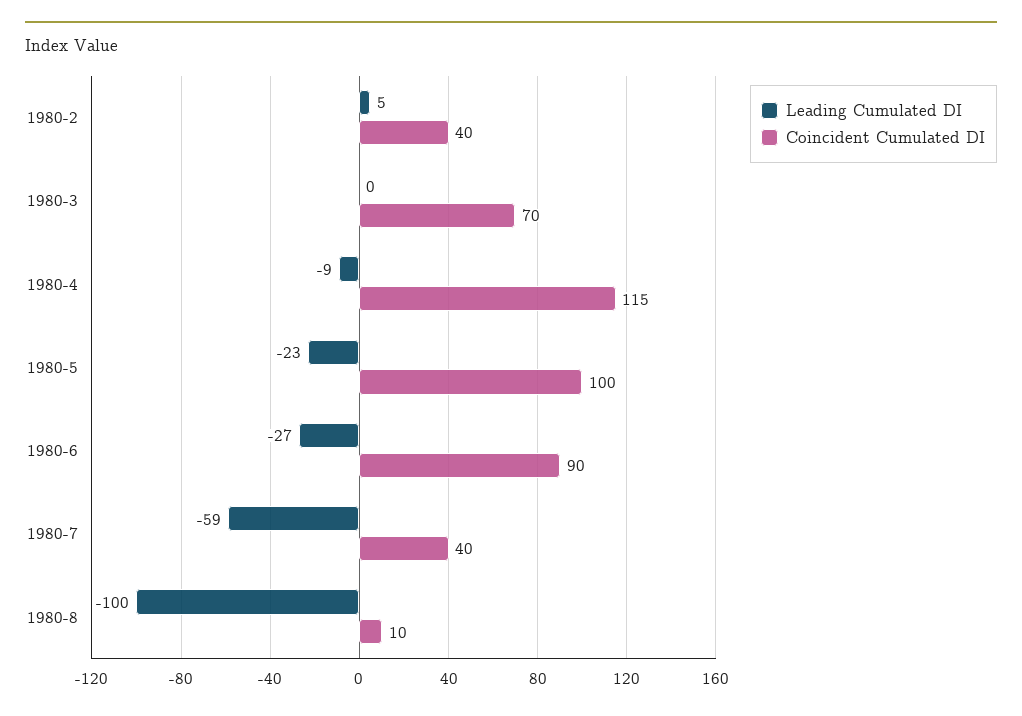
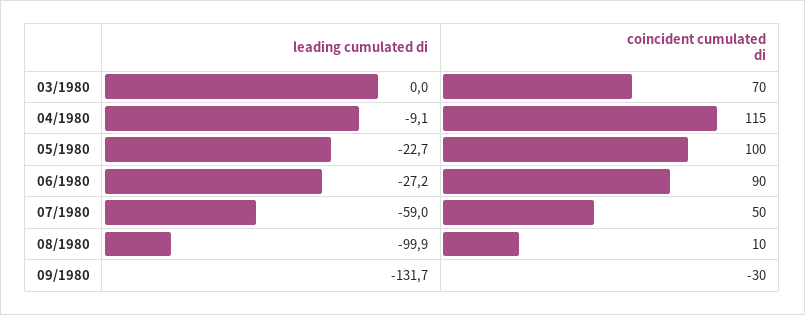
Leading Cumulated DI, 1980-2: 5 -> none
Coincident Cumulated DI, 1980-2: 40 -> none
Coincident Cumulated DI, 1980-7: 40 -> 50
Leading Cumulated DI, 09/1980: none -> -131.7
Coincident Cumulated DI, 09/1980: none -> -30

